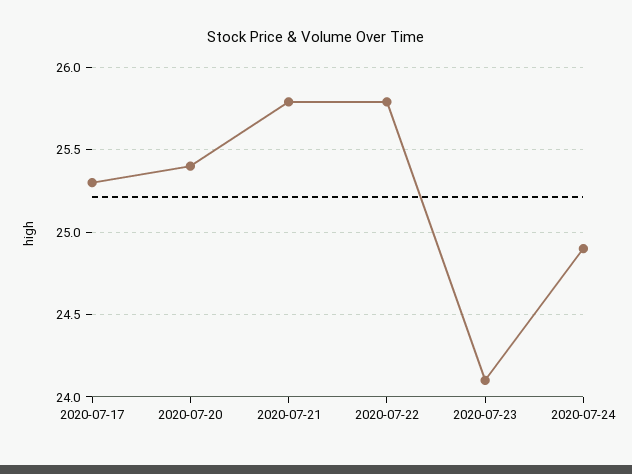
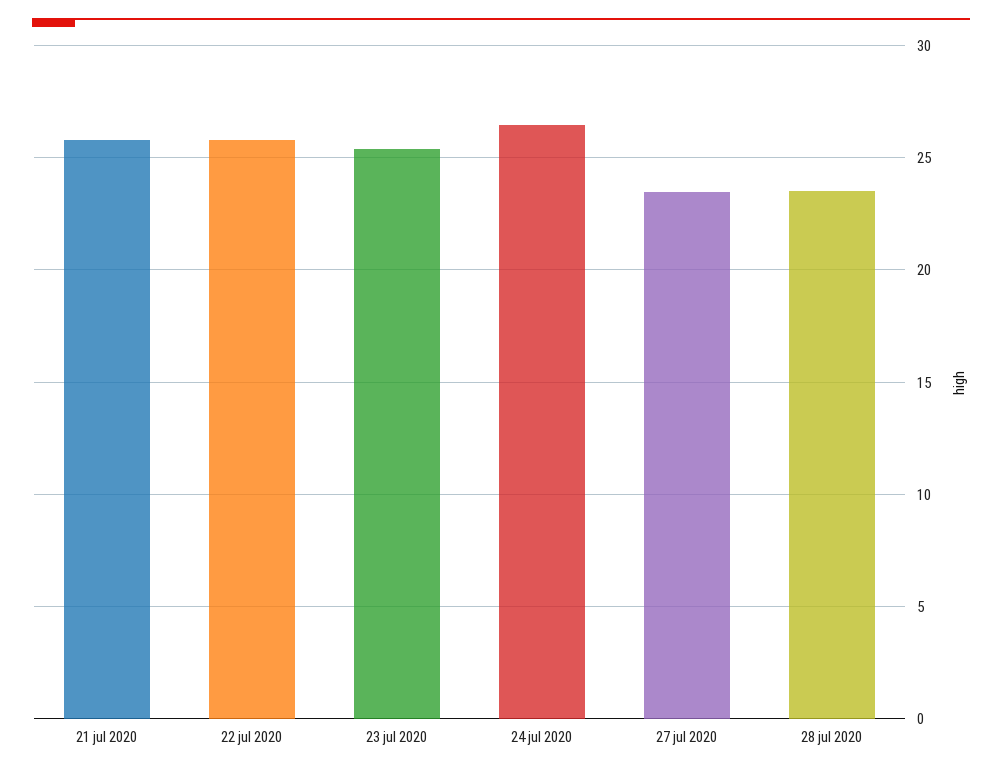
2020-07-17: 25.3 -> none
2020-07-20: 25.4 -> none
2020-07-23: 24.1 -> 25.5
2020-07-24: 24.9 -> 26.5
27 jul 2020: none -> 23.5
28 jul 2020: none -> 23.5

